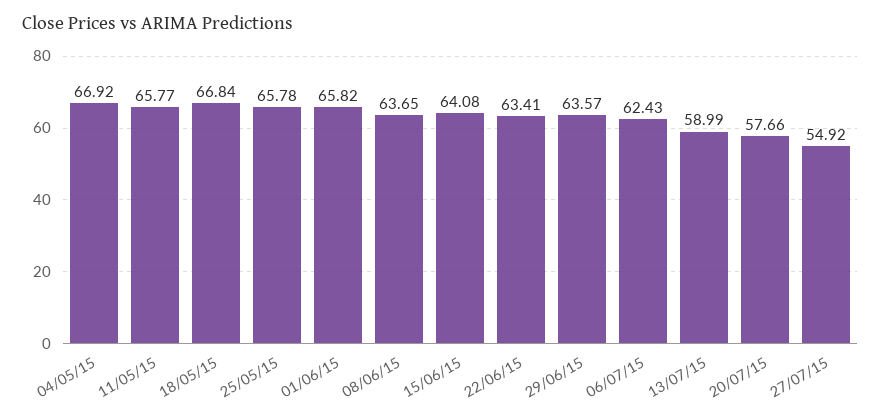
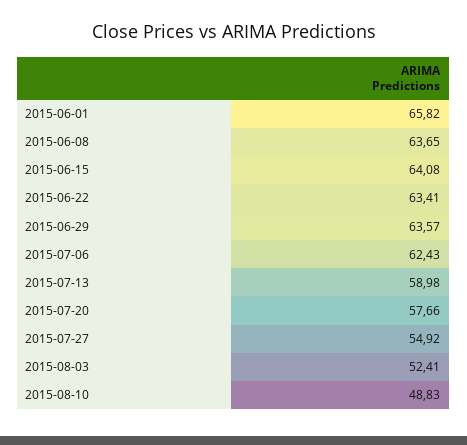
04/05/15: 66.92 -> none
11/05/15: 65.77 -> none
18/05/15: 66.84 -> none
25/05/15: 65.78 -> none
13/07/15: 58.99 -> 58.98
2015-08-03: none -> 52.41
2015-08-10: none -> 48.83

